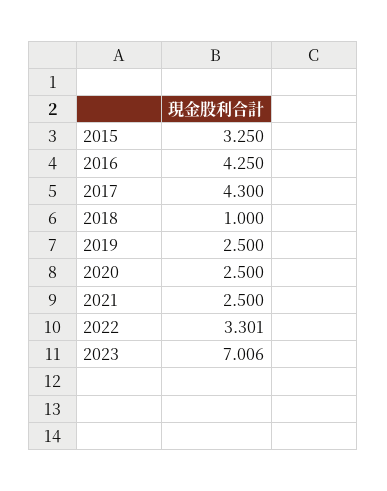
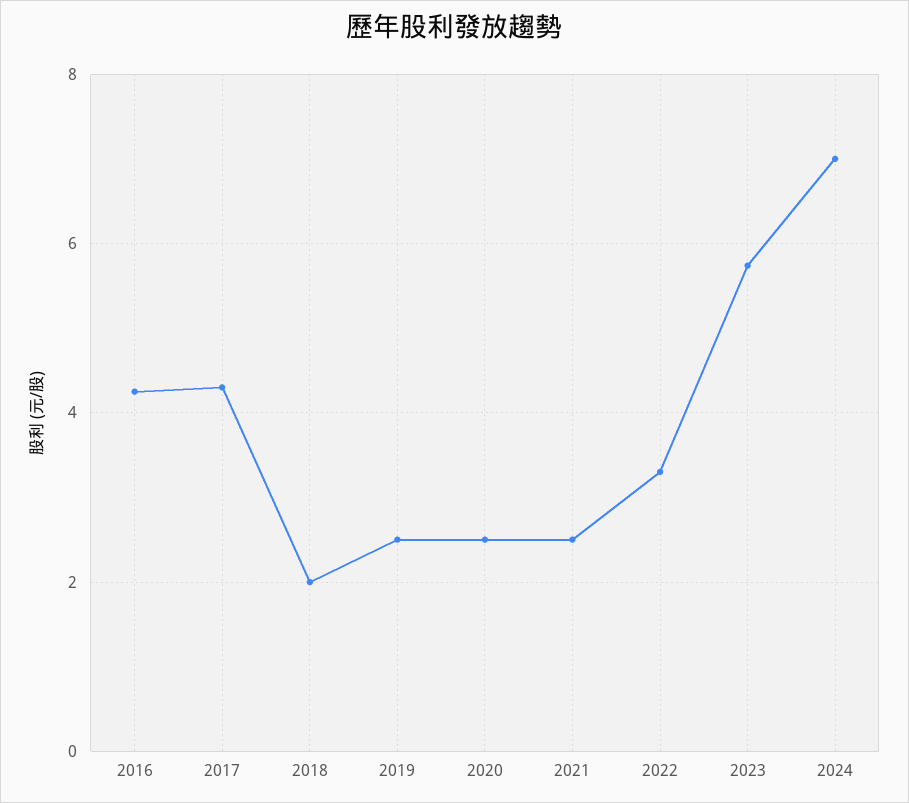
2015: 3.25 -> none
2018: 1 -> 2
2023: 7.006 -> 5.8
2024: none -> 7

